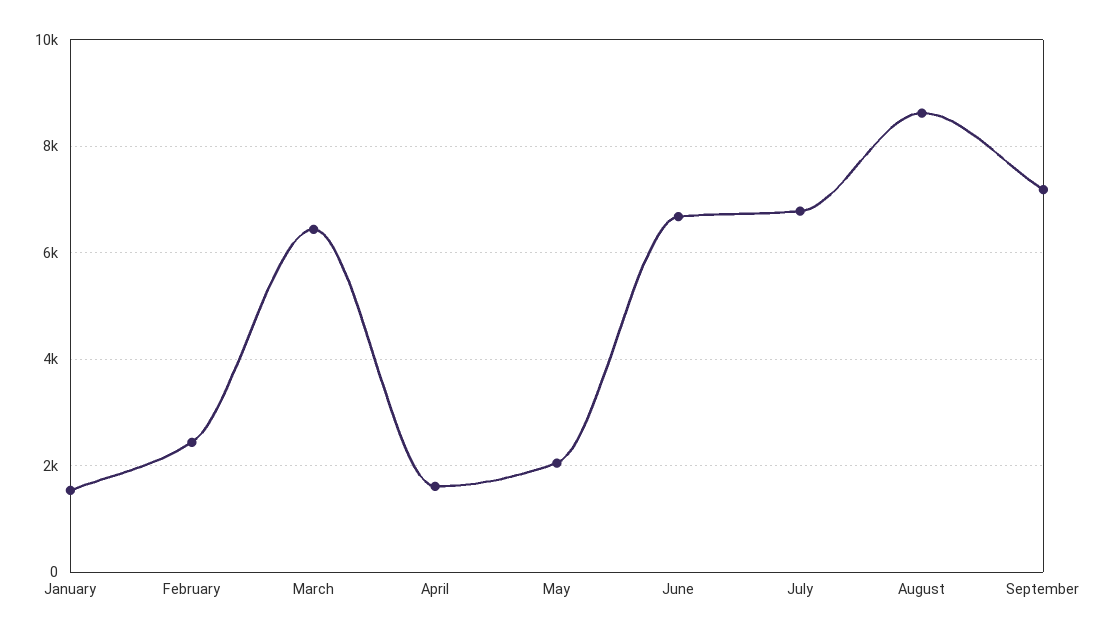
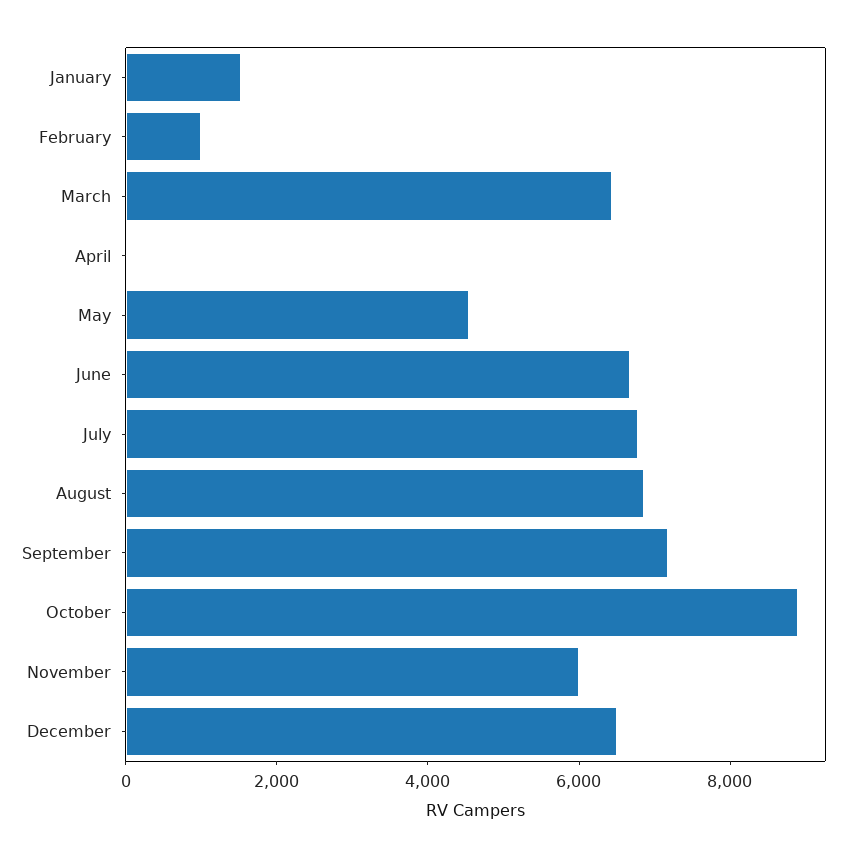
February: 2400 -> 1000
April: 1600 -> 0
May: 2000 -> 4500
August: 8600 -> 7000
October: none -> 9000
November: none -> 6000
December: none -> 6500

